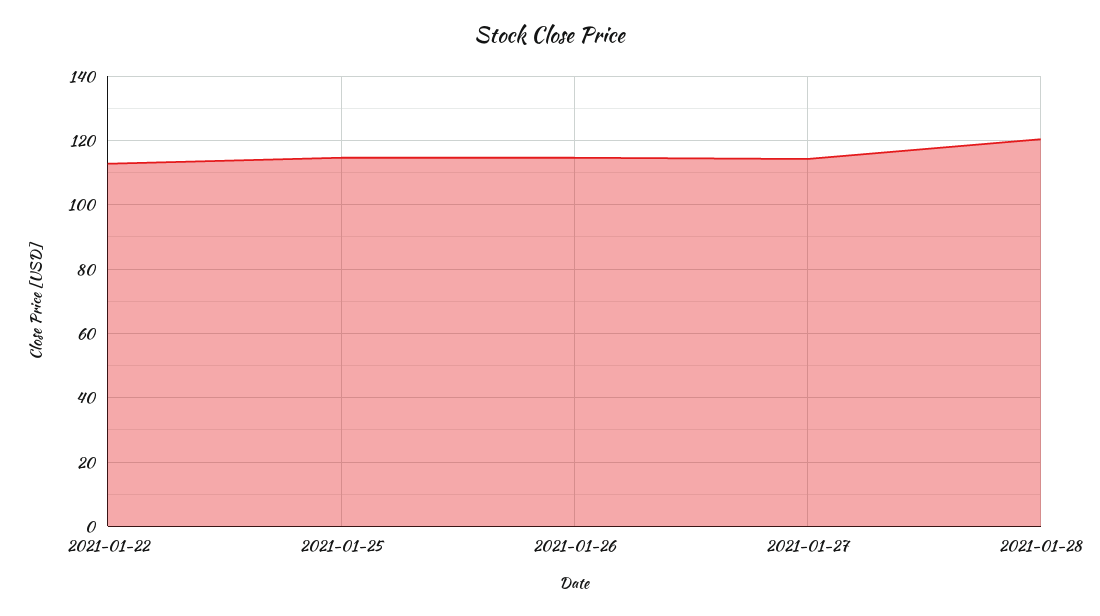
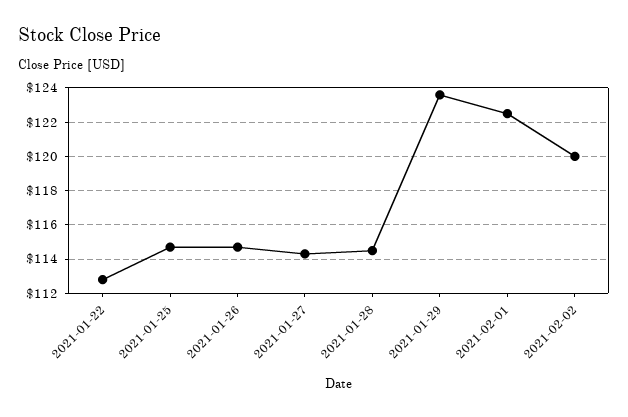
2021-01-28: 120 -> 114.5
2021-01-29: none -> 123.5
2021-02-01: none -> 122.5
2021-02-02: none -> 120

